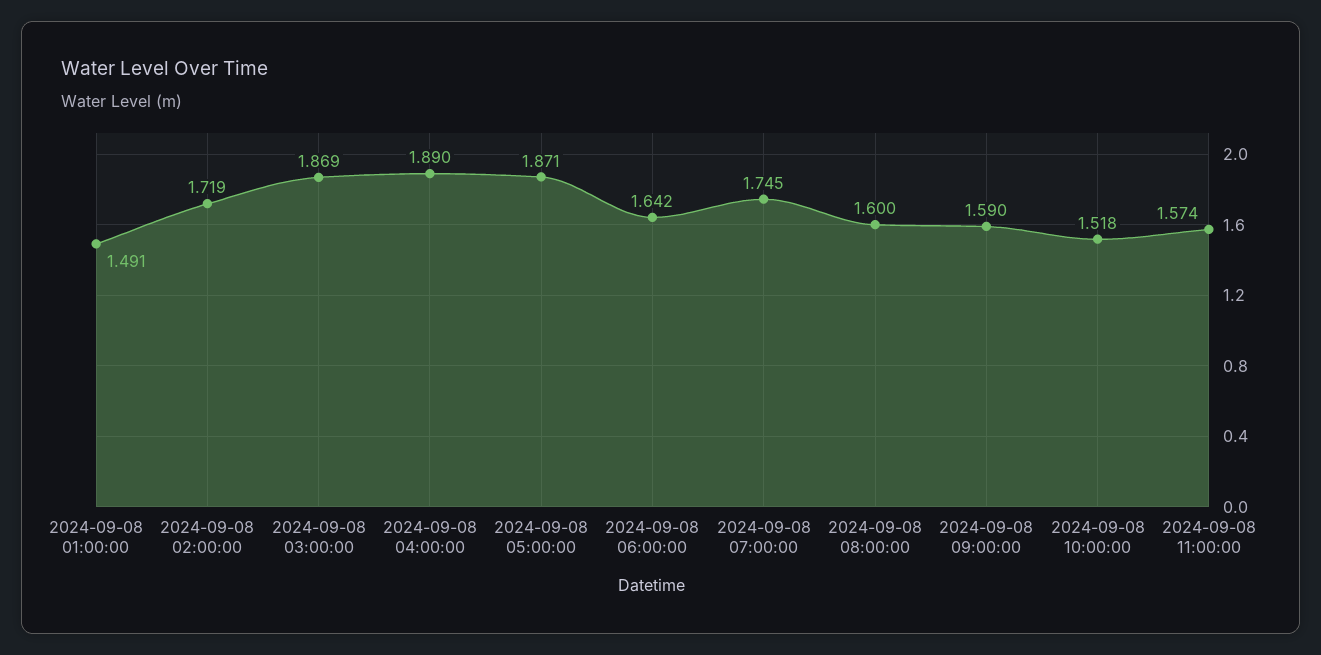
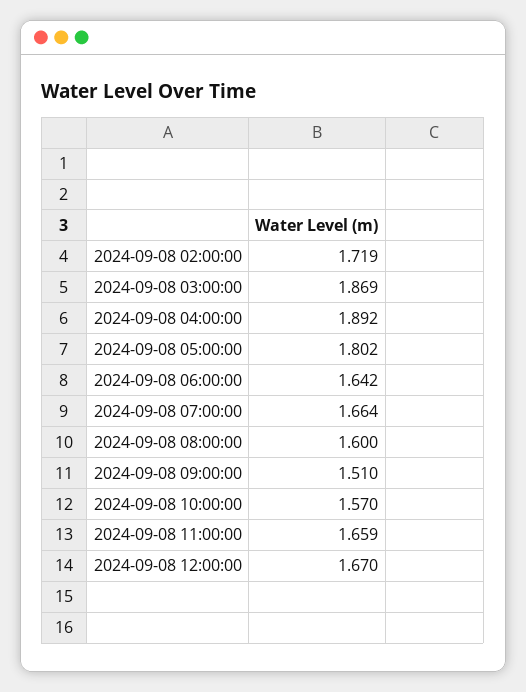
2024-09-08 01:00:00: 1.491 -> none
2024-09-08 04:00:00: 1.89 -> 1.892
2024-09-08 05:00:00: 1.871 -> 1.802
2024-09-08 07:00:00: 1.745 -> 1.664
2024-09-08 09:00:00: 1.59 -> 1.51
2024-09-08 10:00:00: 1.518 -> 1.57
2024-09-08 11:00:00: 1.574 -> 1.659
2024-09-08 12:00:00: none -> 1.67

